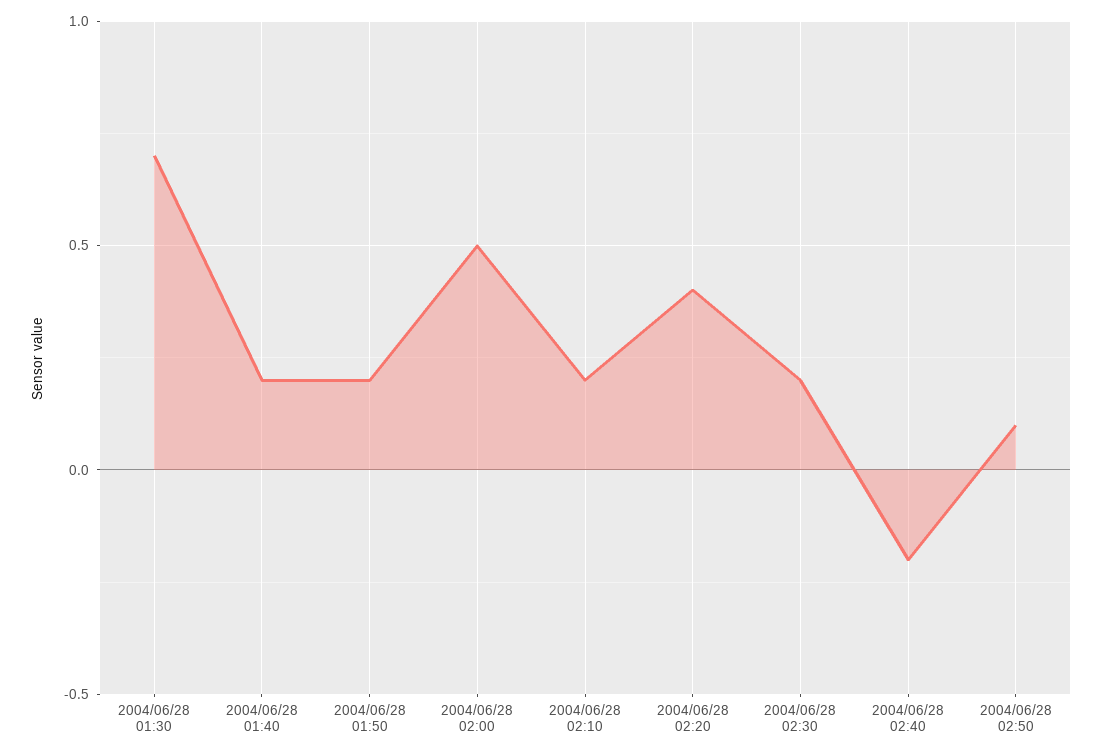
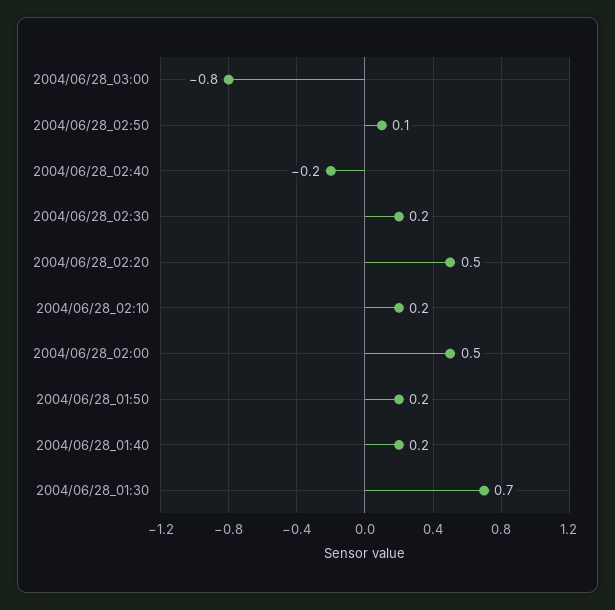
2004/06/28 02:20: 0.4 -> 0.5
2004/06/28_03:00: none -> -0.8

